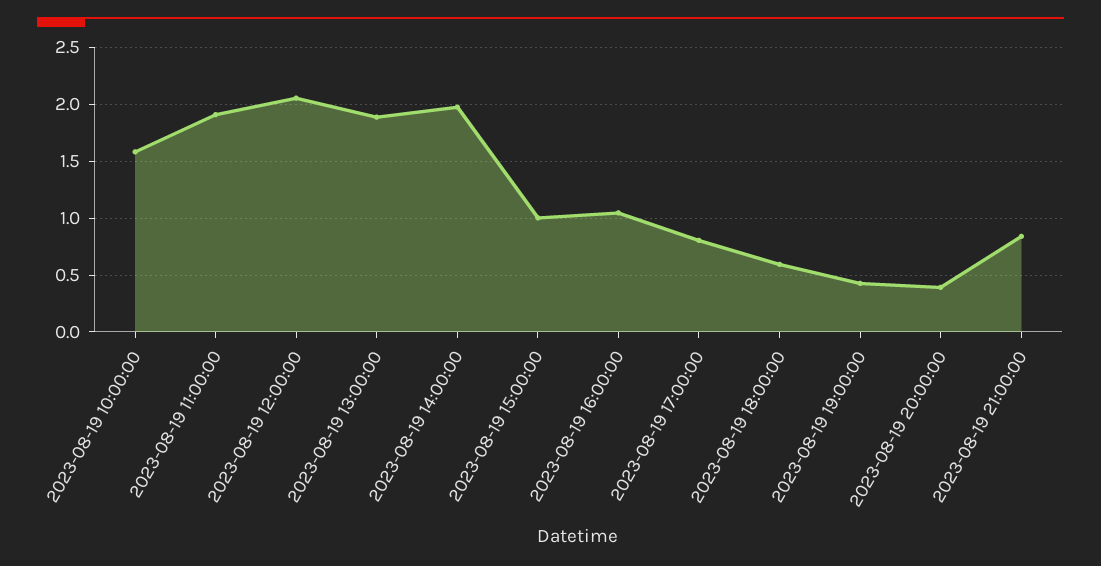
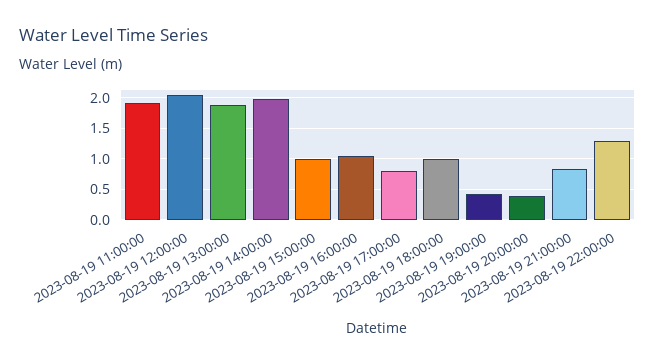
2023-08-19 10:00:00: 1.6 -> none
2023-08-19 18:00:00: 0.6 -> 1
2023-08-19 22:00:00: none -> 1.3

